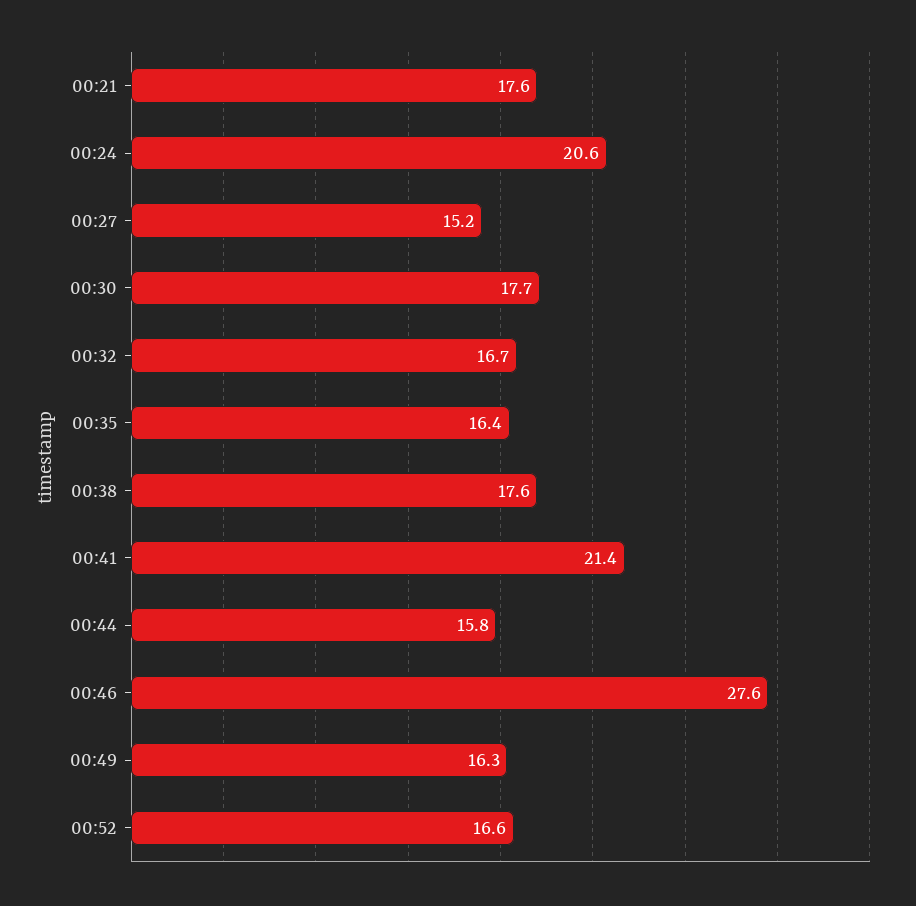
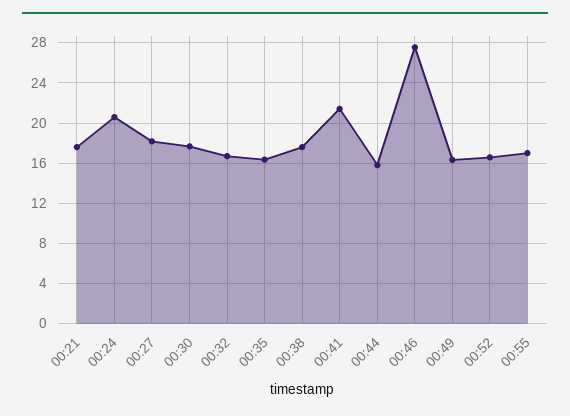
00:27: 15.2 -> 18
00:55: none -> 17

